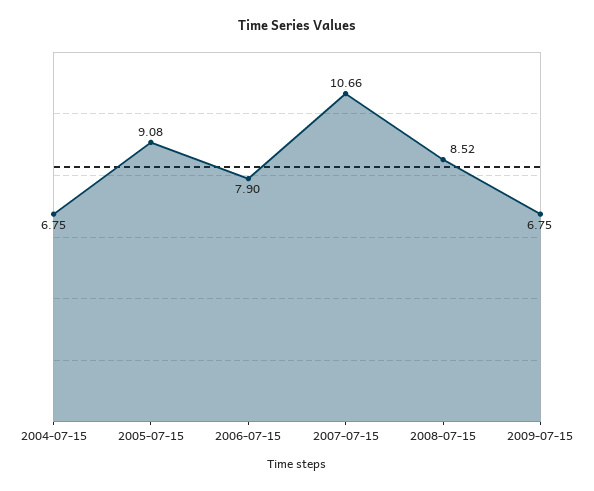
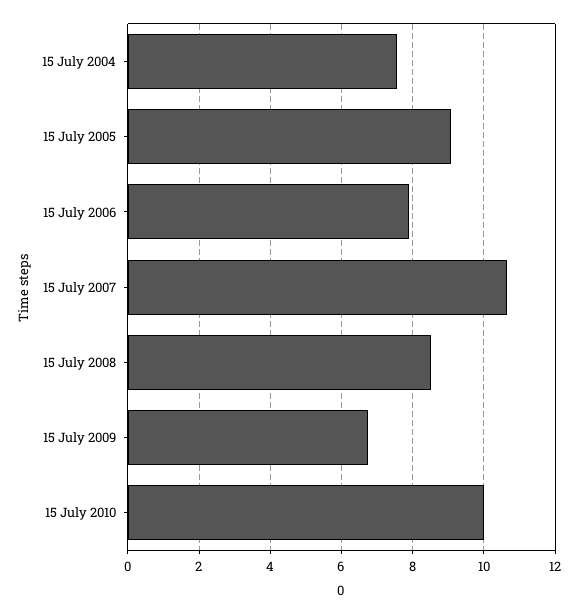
2004-07-15: 6.75 -> 7.6
15 July 2010: none -> 10

